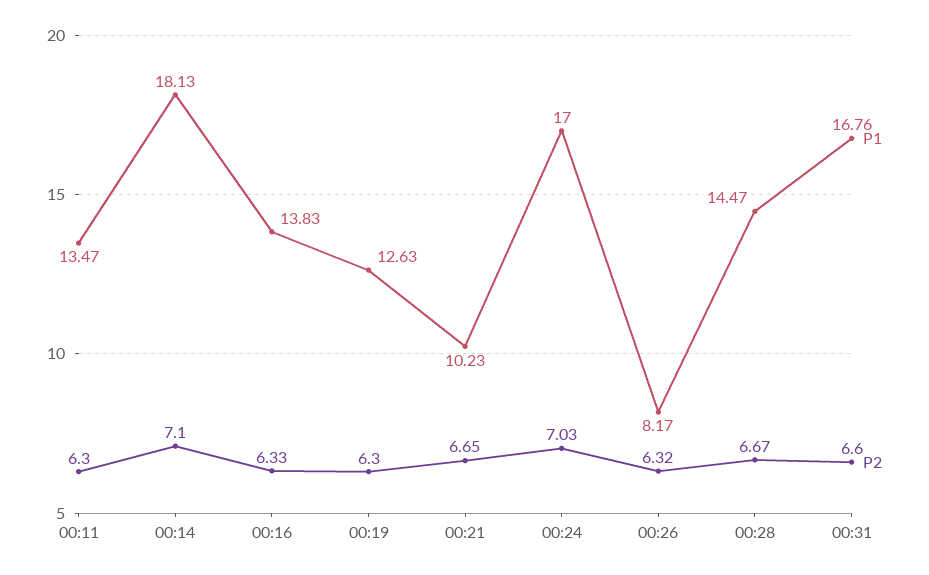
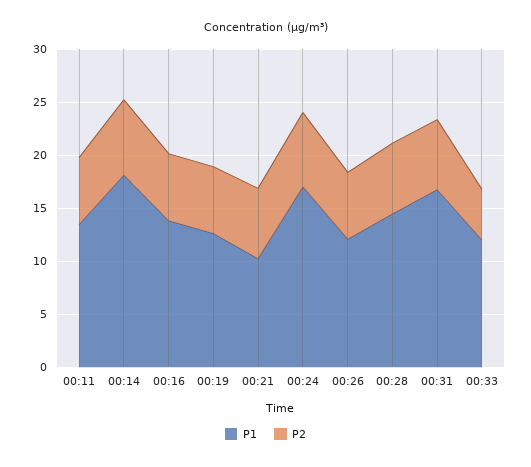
P1, 00:26: 8.17 -> 12
P1, 00:33: none -> 12
P2, 00:33: none -> 5

